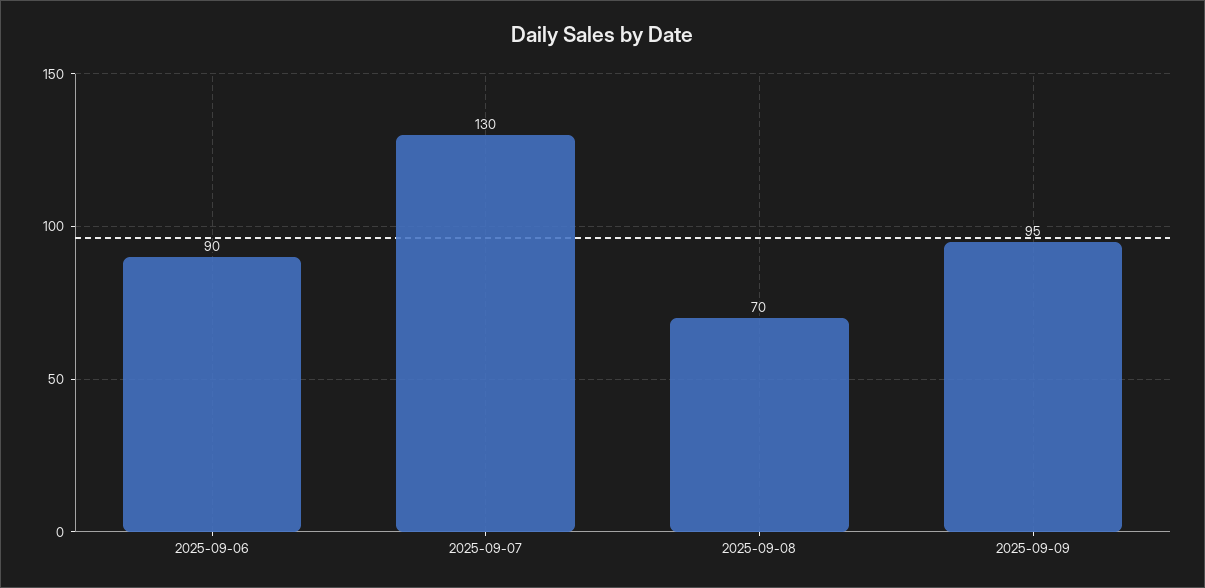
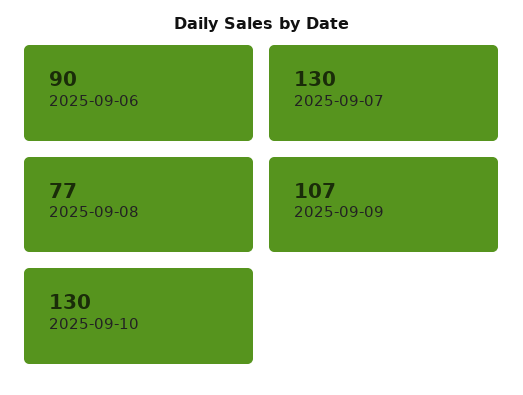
2025-09-08: 70 -> 77
2025-09-09: 95 -> 107
2025-09-10: none -> 130

